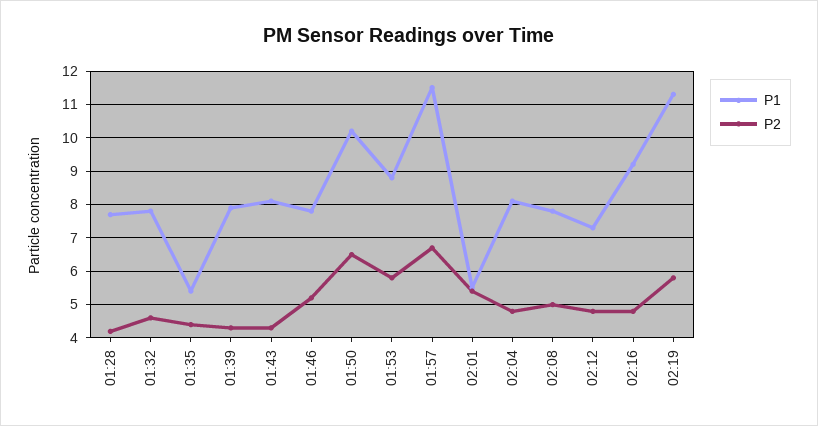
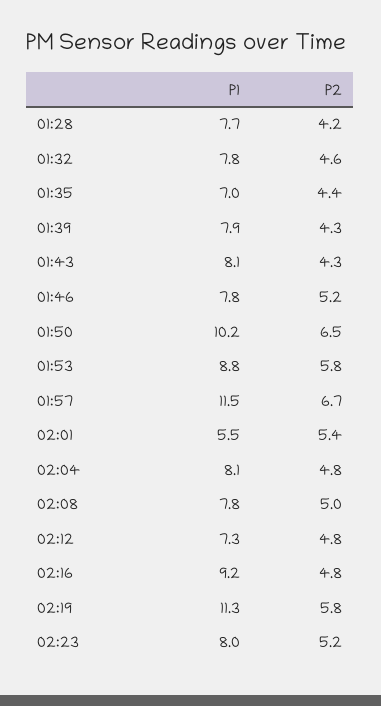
P1, 01:35: 5.5 -> 7
P1, 02:23: none -> 8
P2, 02:23: none -> 5.2

